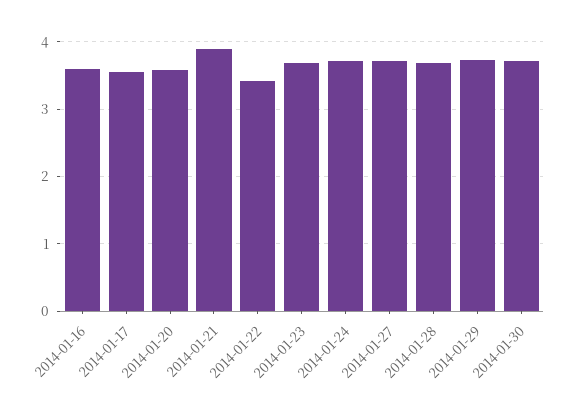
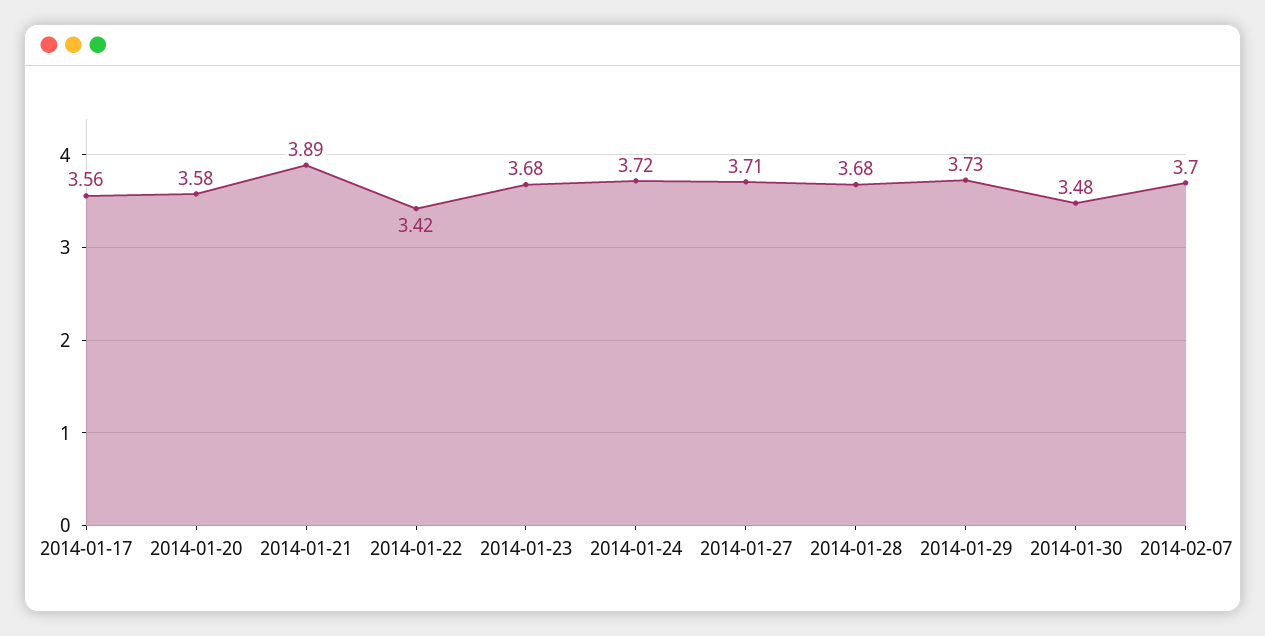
2014-01-16: 3.6 -> none
2014-01-30: 3.7 -> 3.48
2014-02-07: none -> 3.7

